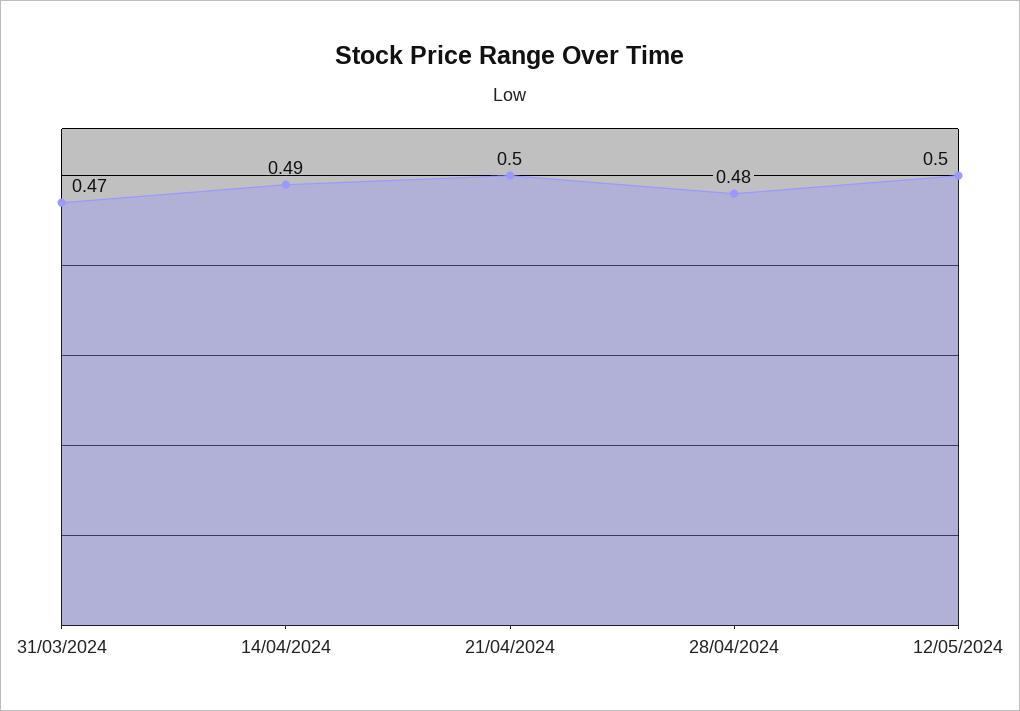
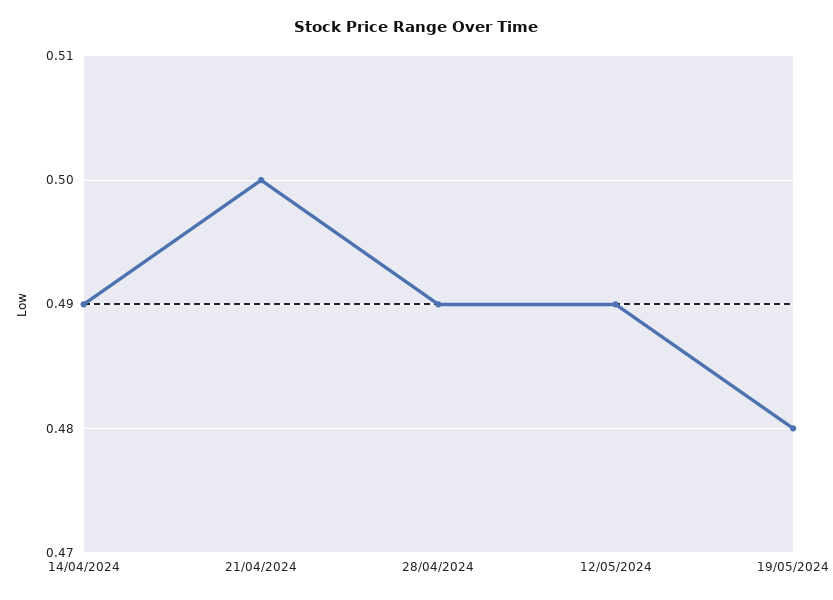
31/03/2024: 0.47 -> none
28/04/2024: 0.48 -> 0.49
12/05/2024: 0.5 -> 0.49
19/05/2024: none -> 0.48

